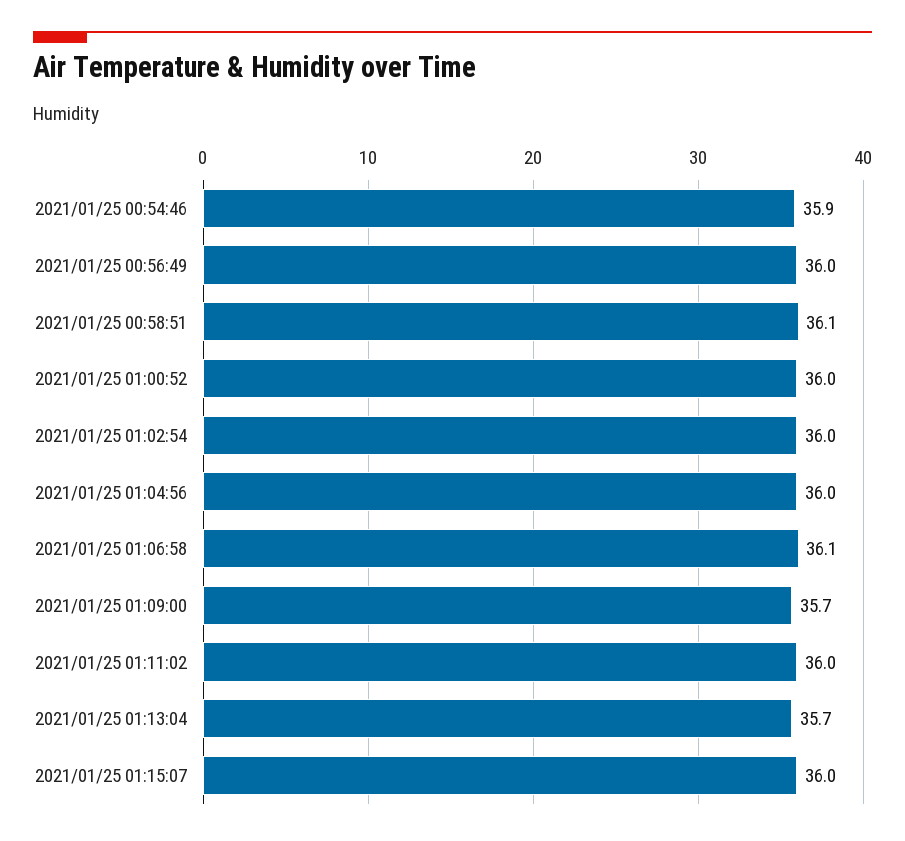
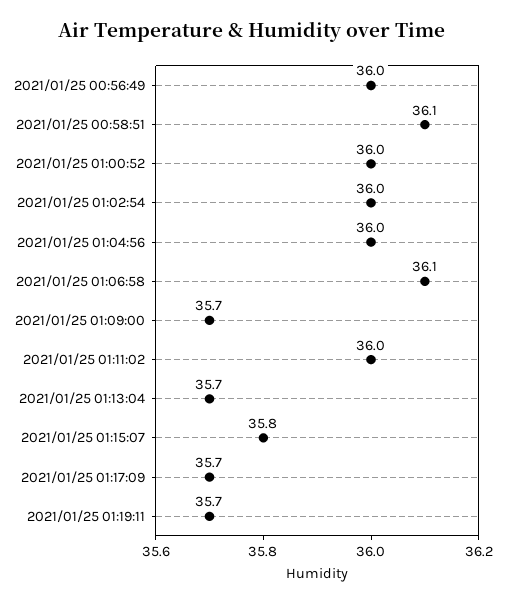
2021/01/25 00:54:46: 35.9 -> none
2021/01/25 01:15:07: 36 -> 35.8
2021/01/25 01:17:09: none -> 35.7
2021/01/25 01:19:11: none -> 35.7

